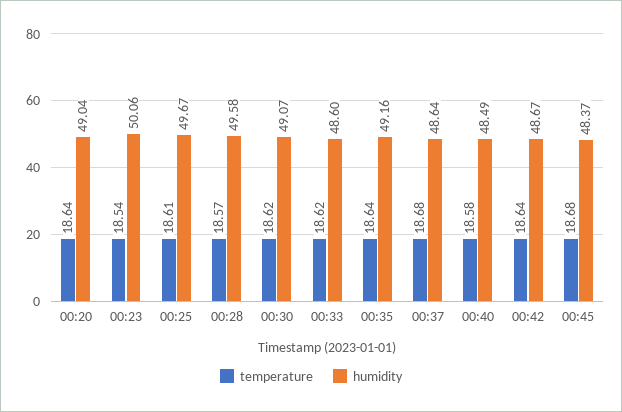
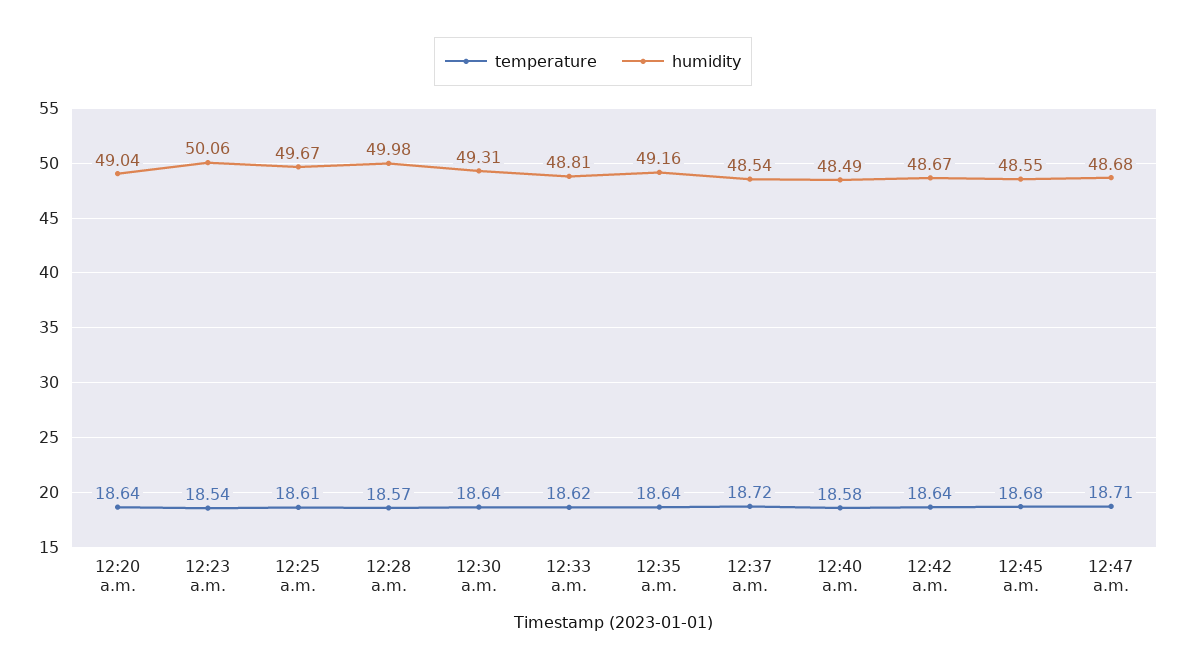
humidity, 00:28: 49.58 -> 49.98
temperature, 00:30: 18.62 -> 18.64
humidity, 00:30: 49.07 -> 49.31
humidity, 00:33: 48.6 -> 48.81
temperature, 00:37: 18.68 -> 18.72
humidity, 00:37: 48.64 -> 48.54
humidity, 00:45: 48.37 -> 48.55
temperature, 12:47 a.m.: none -> 18.71
humidity, 12:47 a.m.: none -> 48.68

